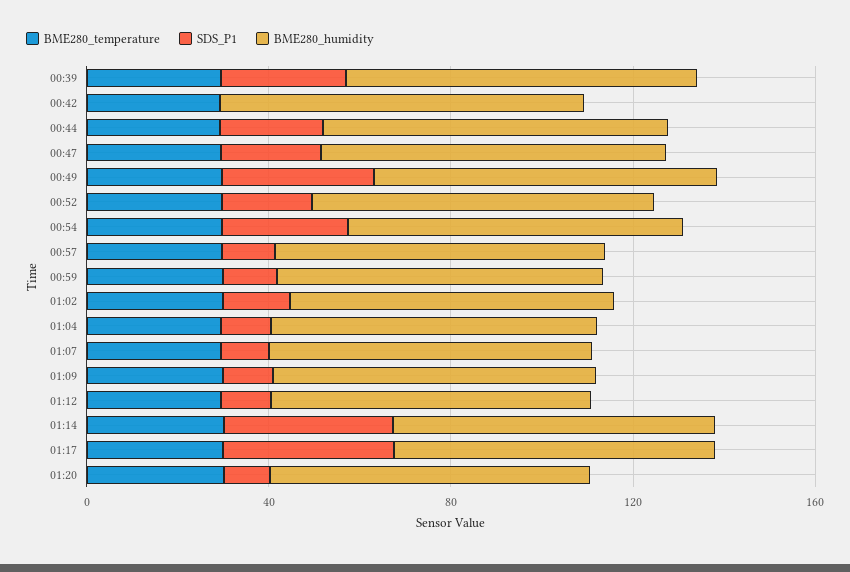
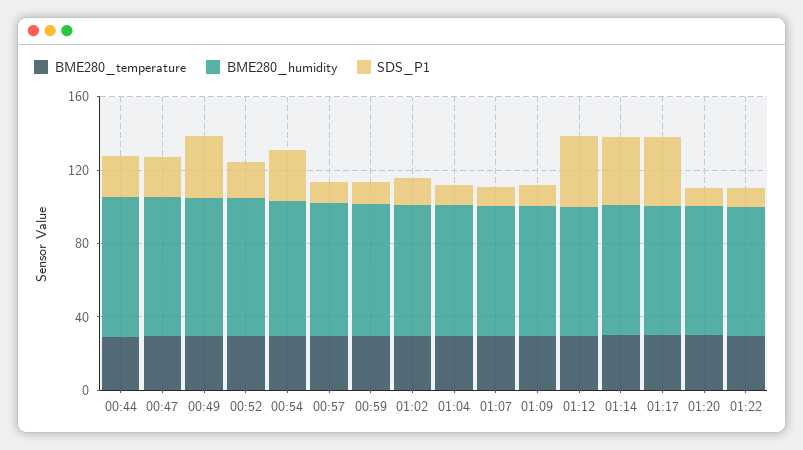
BME280_temperature, 00:39: 30 -> none
SDS_P1, 00:39: 30 -> none
BME280_humidity, 00:39: 80 -> none
BME280_temperature, 00:42: 30 -> none
SDS_P1, 00:42: 0 -> none
BME280_humidity, 00:42: 80 -> none
SDS_P1, 01:12: 10 -> 40
BME280_temperature, 01:22: none -> 30
BME280_humidity, 01:22: none -> 70
SDS_P1, 01:22: none -> 10

